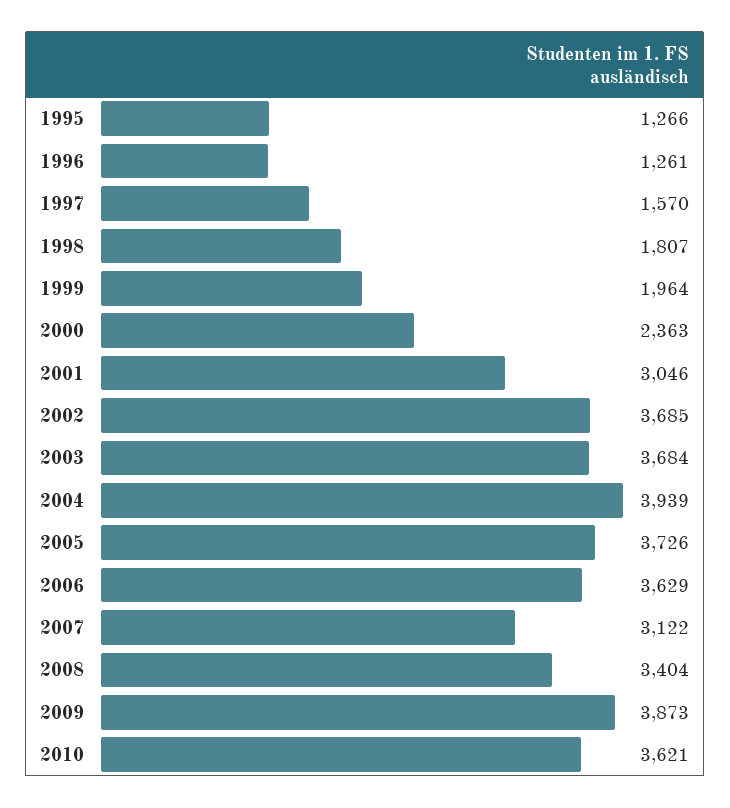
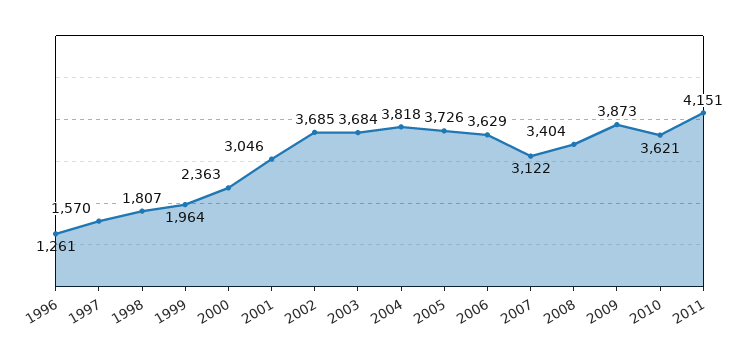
1995: 1266 -> none
2004: 3939 -> 3818
2011: none -> 4151

